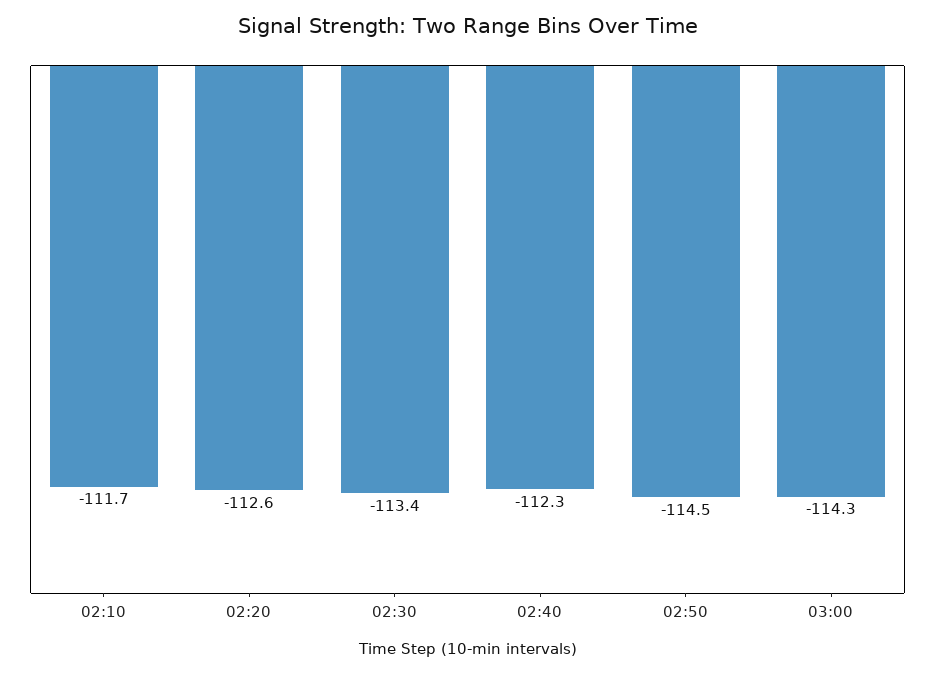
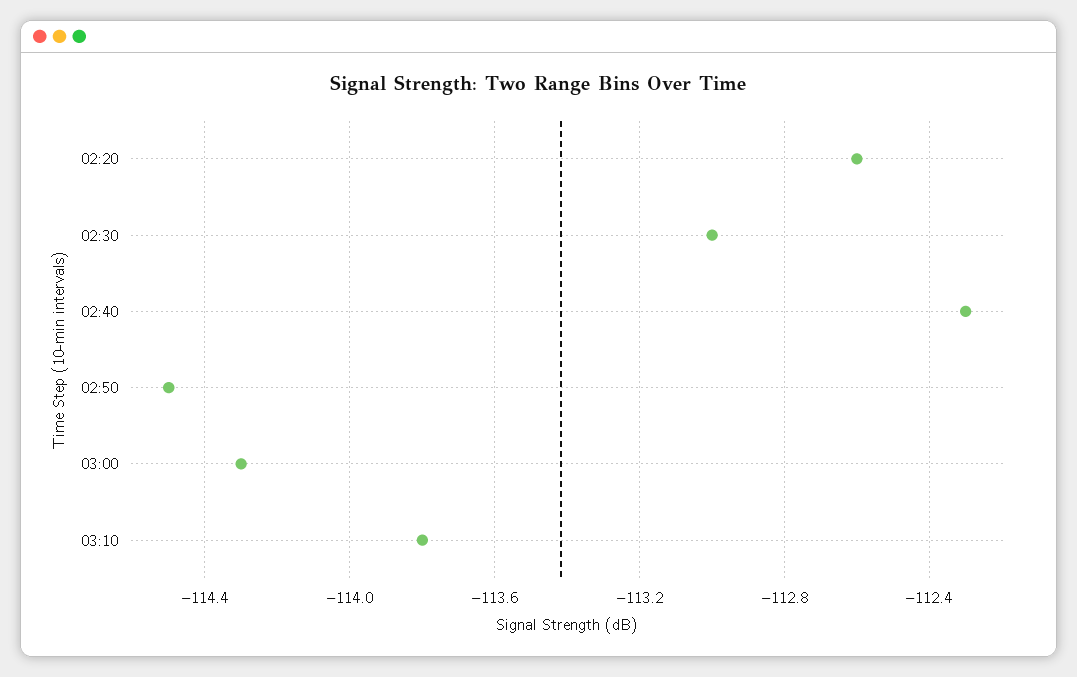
02:10: -111.7 -> none
02:30: -113.4 -> -113
03:10: none -> -113.8

